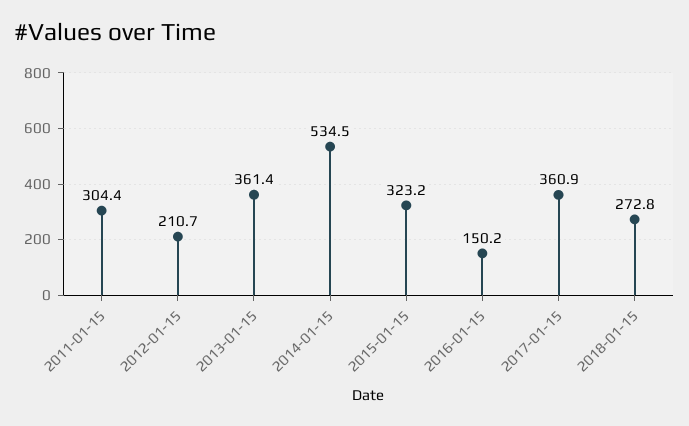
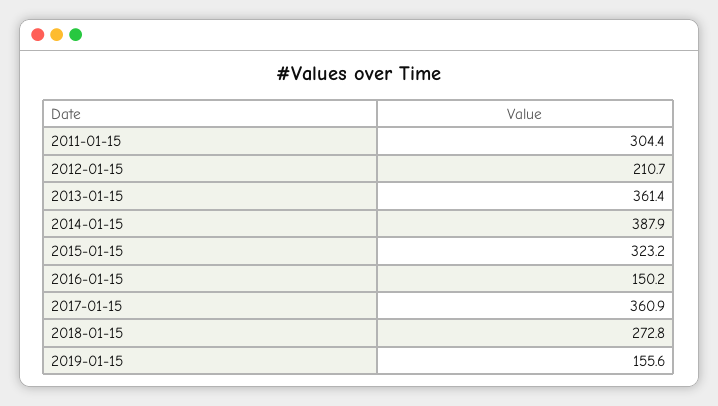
2014-01-15: 534.5 -> 387.9
2019-01-15: none -> 155.6

